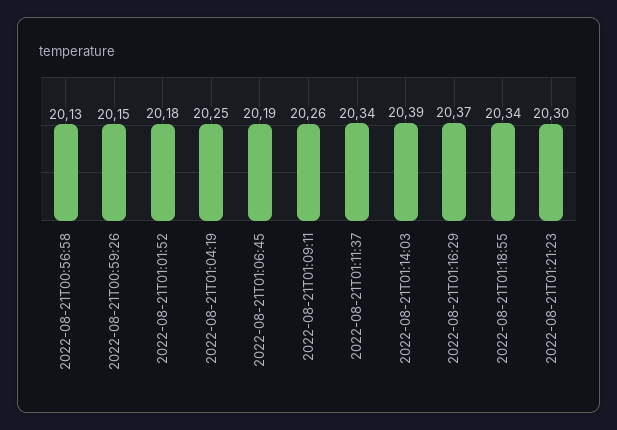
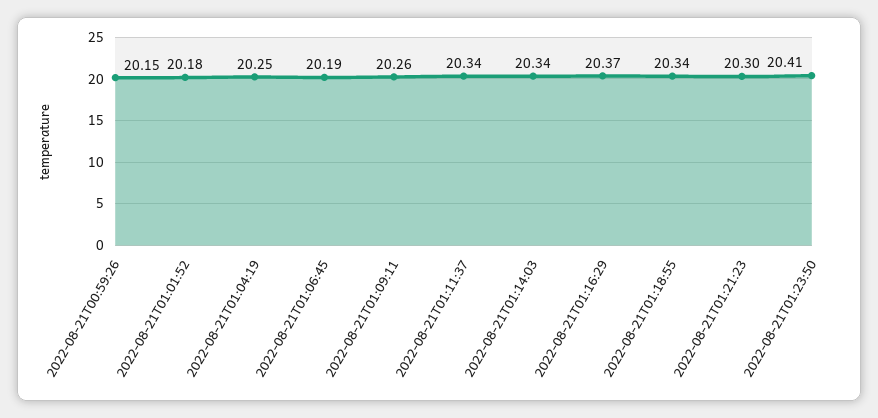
2022-08-21T00:56:58: 20.13 -> none
2022-08-21T01:14:03: 20.39 -> 20.34
2022-08-21T01:23:50: none -> 20.41

